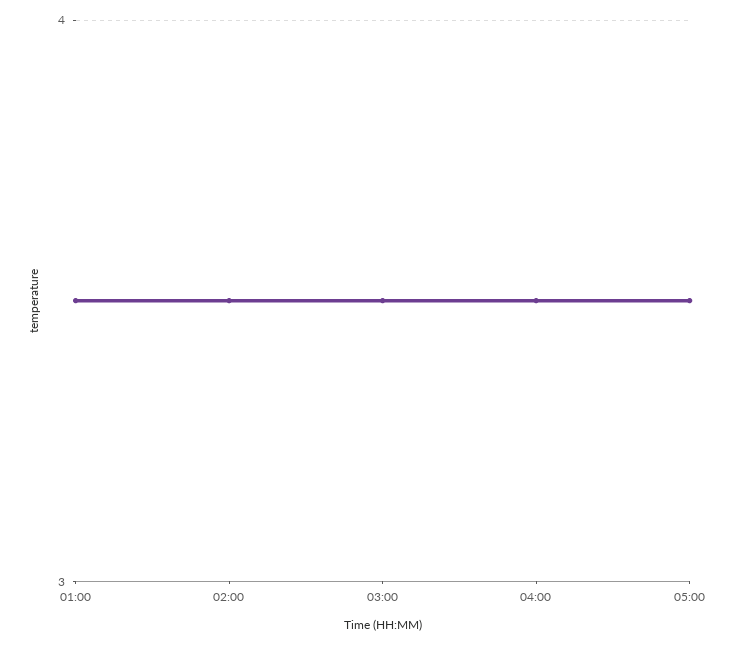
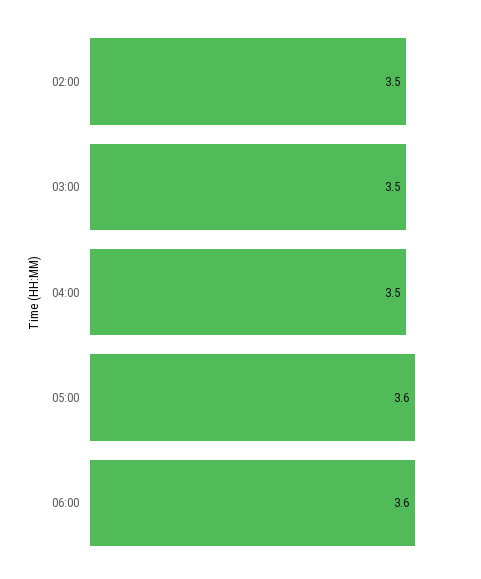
01:00: 3.5 -> none
05:00: 3.5 -> 3.6
06:00: none -> 3.6

